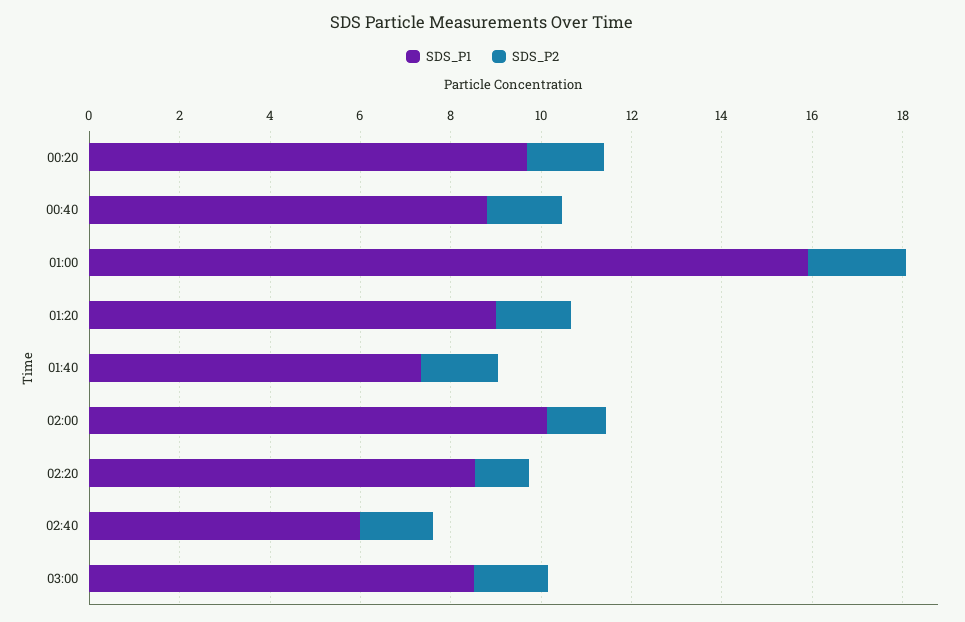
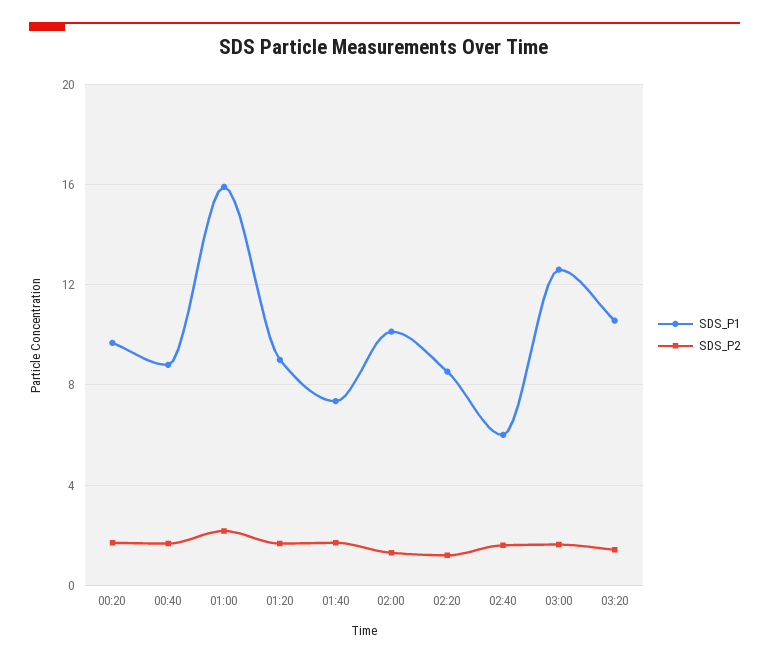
SDS_P1, 03:00: 8.5 -> 12.5
SDS_P1, 03:20: none -> 10.5
SDS_P2, 03:20: none -> 1.5

